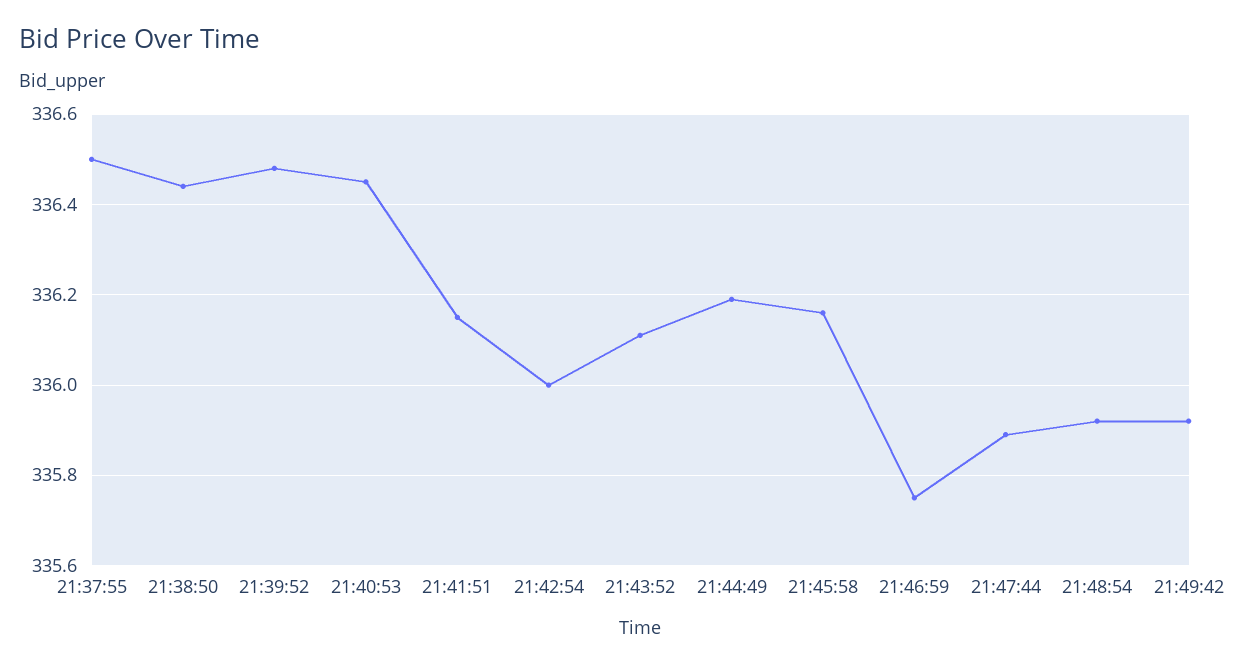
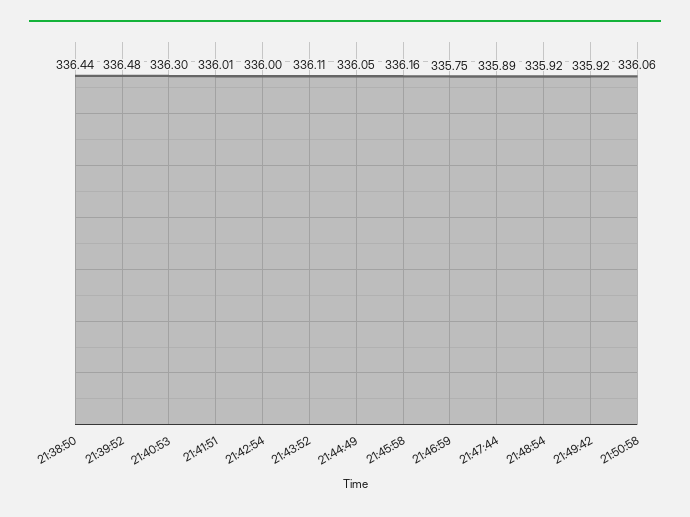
21:37:55: 336.5 -> none
21:40:53: 336.45 -> 336.3
21:41:51: 336.15 -> 336.01
21:44:49: 336.2 -> 336.05
21:50:58: none -> 336.06

